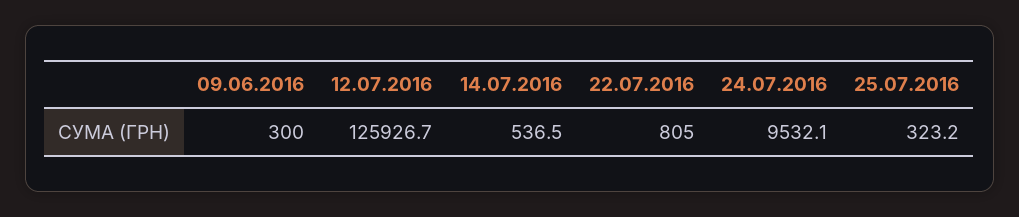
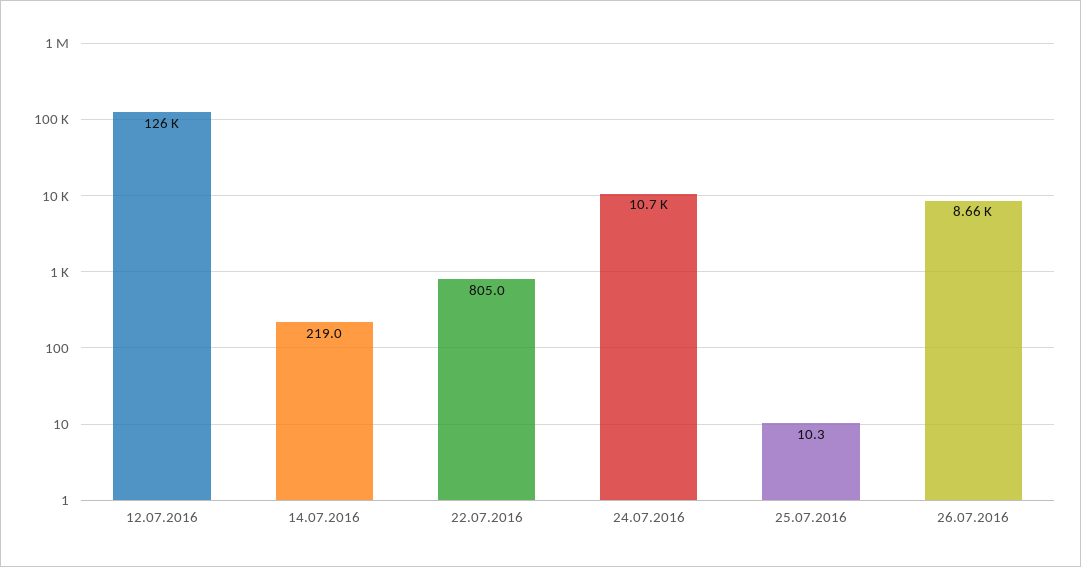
09.06.2016: 300 -> none
14.07.2016: 536.5 -> 219
24.07.2016: 9532.1 -> 10700
25.07.2016: 323.2 -> 10.3
26.07.2016: none -> 8660

